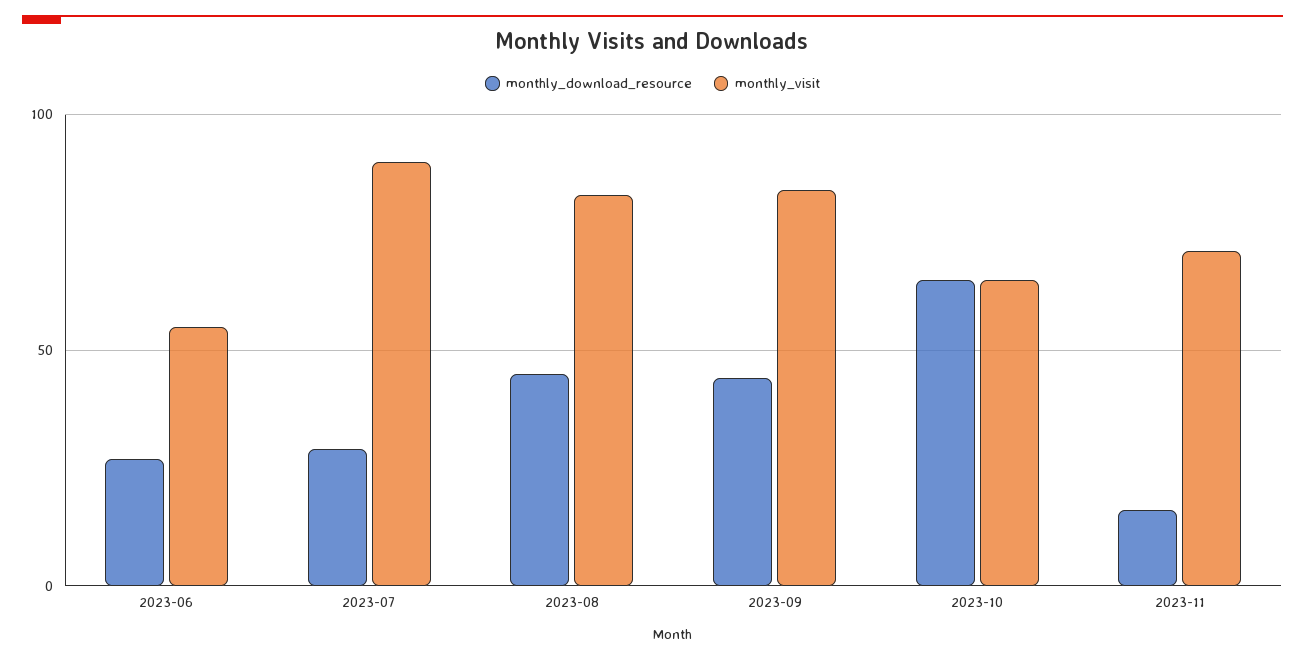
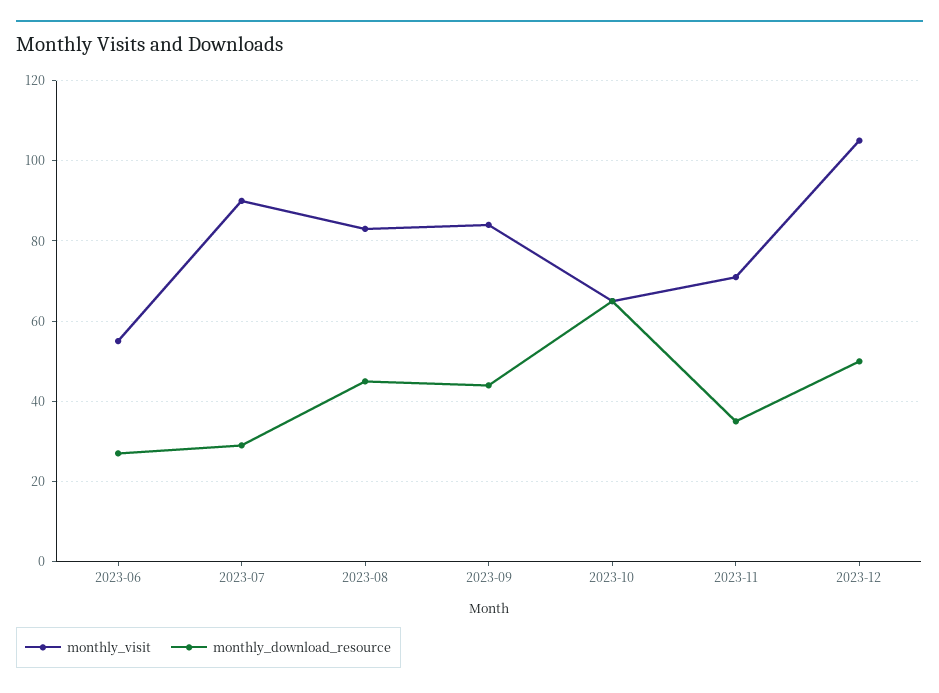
monthly_download_resource, 2023-11: 15 -> 35
monthly_visit, 2023-12: none -> 105
monthly_download_resource, 2023-12: none -> 50

